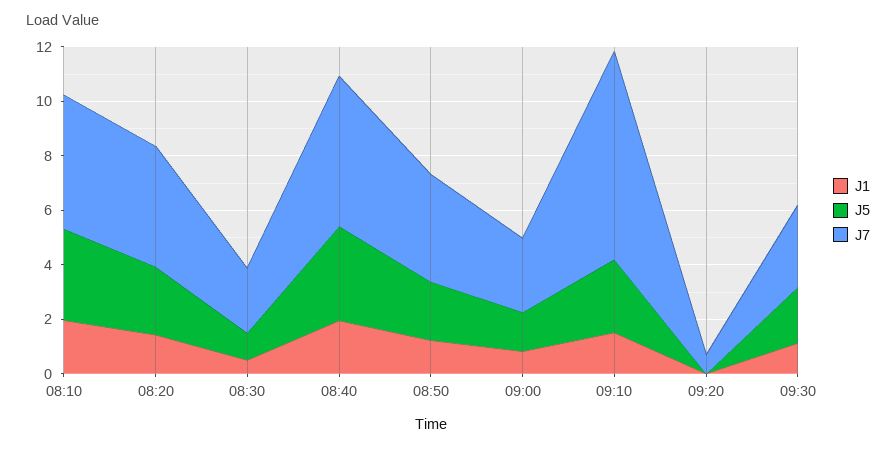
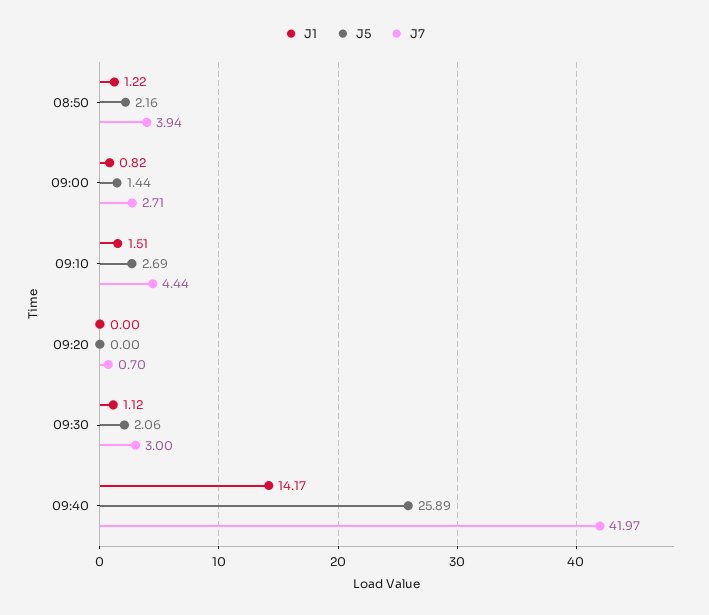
J1, 08:10: 2 -> none
J5, 08:10: 3.5 -> none
J7, 08:10: 5 -> none
J1, 08:20: 1.5 -> none
J5, 08:20: 2.5 -> none
J7, 08:20: 4.5 -> none
J1, 08:30: 0.5 -> none
J5, 08:30: 1 -> none
J7, 08:30: 2.5 -> none
J1, 08:40: 2 -> none
J5, 08:40: 3.5 -> none
J7, 08:40: 5.5 -> none
J7, 09:10: 7.5 -> 4.44
J1, 09:40: none -> 14.17
J5, 09:40: none -> 25.89
J7, 09:40: none -> 41.97

